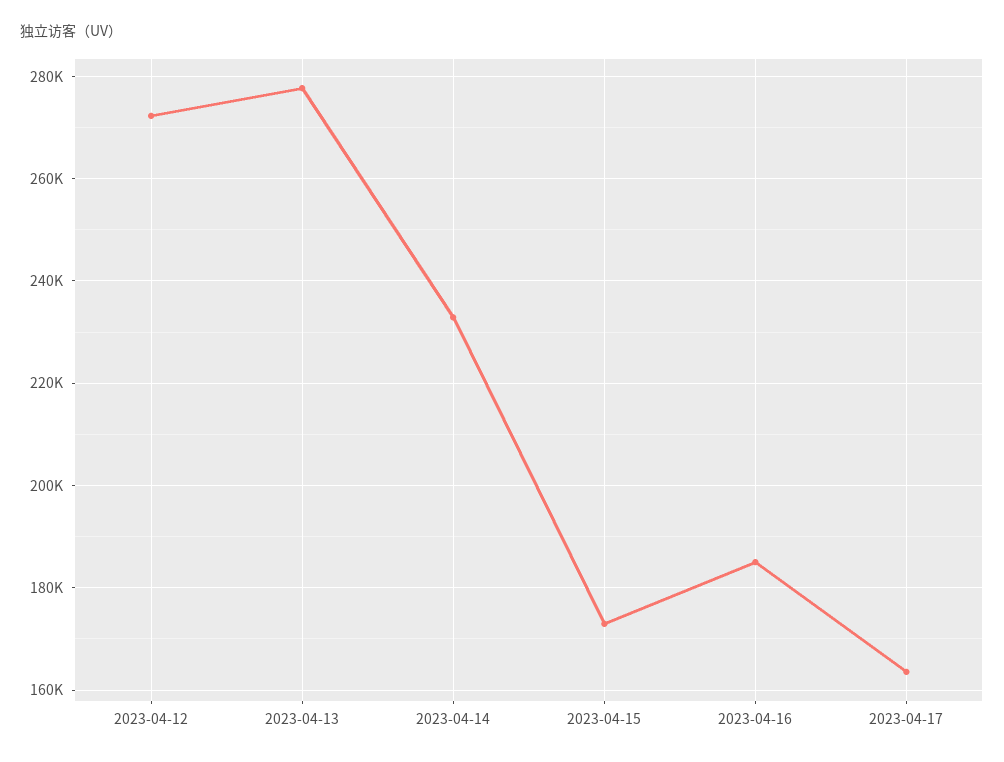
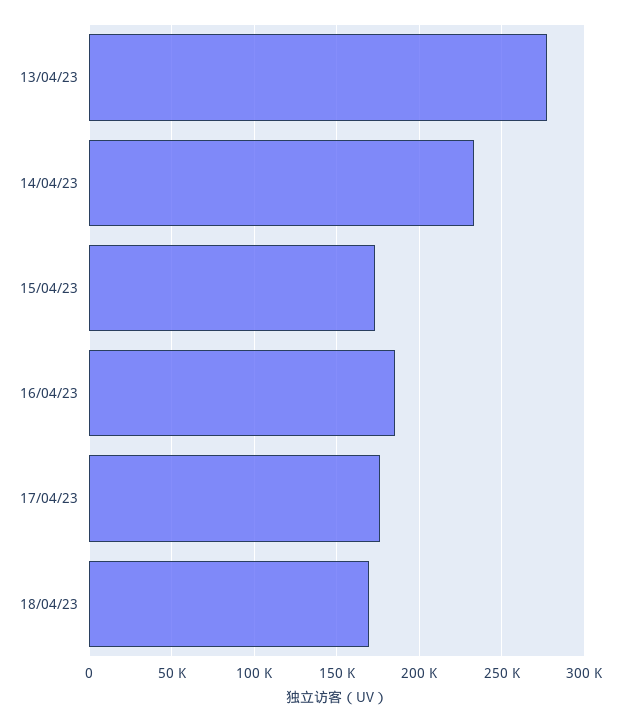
2023-04-12: 272000 -> none
2023-04-17: 164000 -> 175000
18/04/23: none -> 170000

